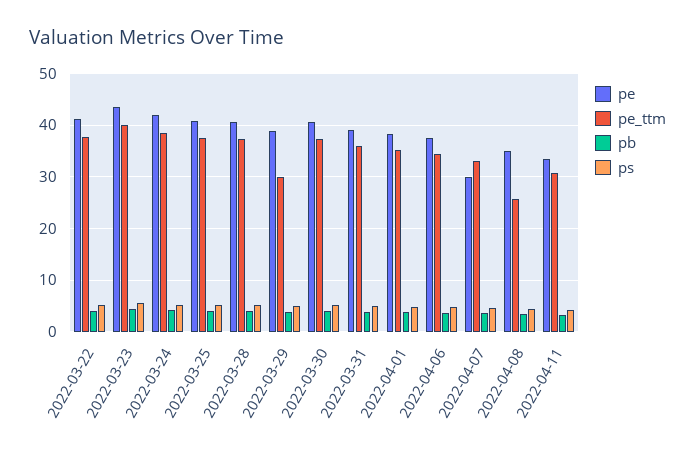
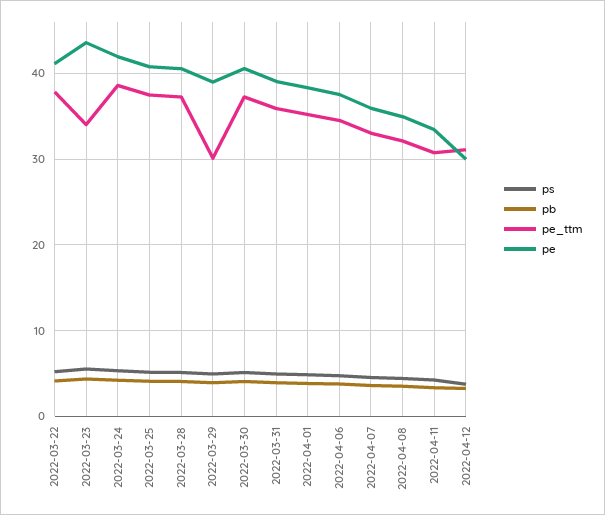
pe_ttm, 2022-03-23: 40 -> 34
pe, 2022-04-07: 30 -> 36
pe_ttm, 2022-04-08: 26 -> 32
ps, 2022-04-12: none -> 4
pb, 2022-04-12: none -> 3
pe_ttm, 2022-04-12: none -> 31
pe, 2022-04-12: none -> 30

